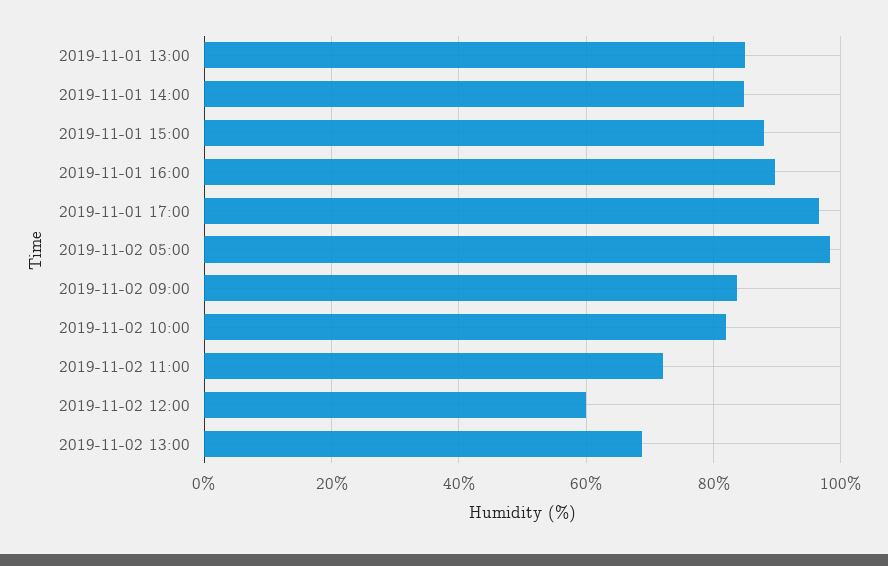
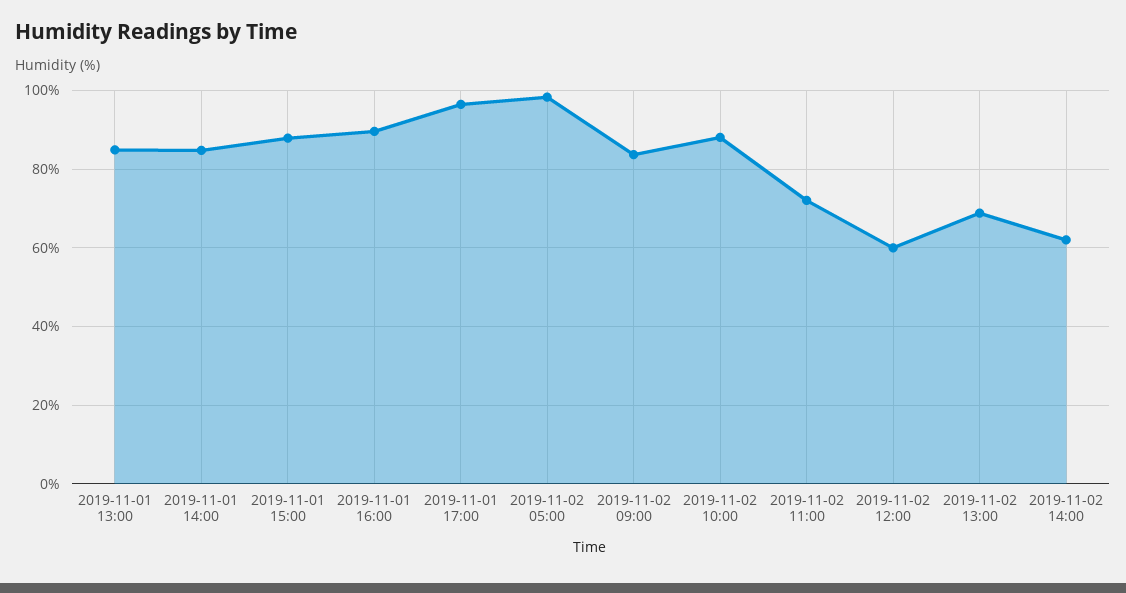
2019-11-02 10:00: 82 -> 88
2019-11-02 14:00: none -> 62

